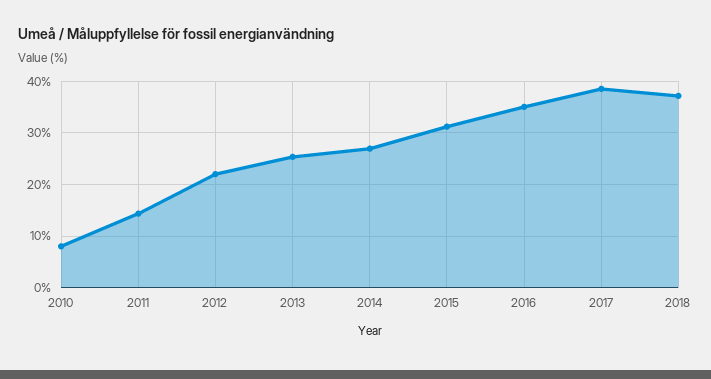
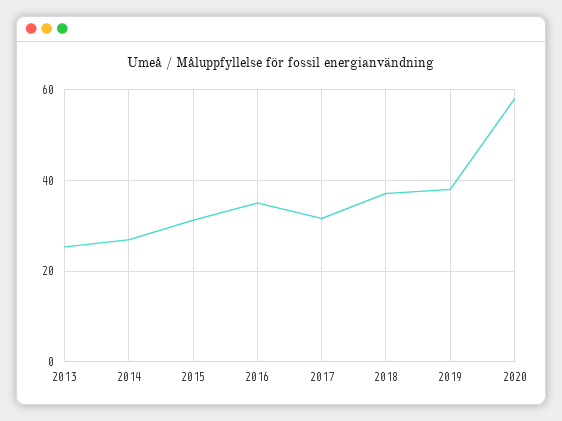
2010: 8 -> none
2011: 14 -> none
2012: 22 -> none
2017: 38 -> 32
2019: none -> 38
2020: none -> 58

